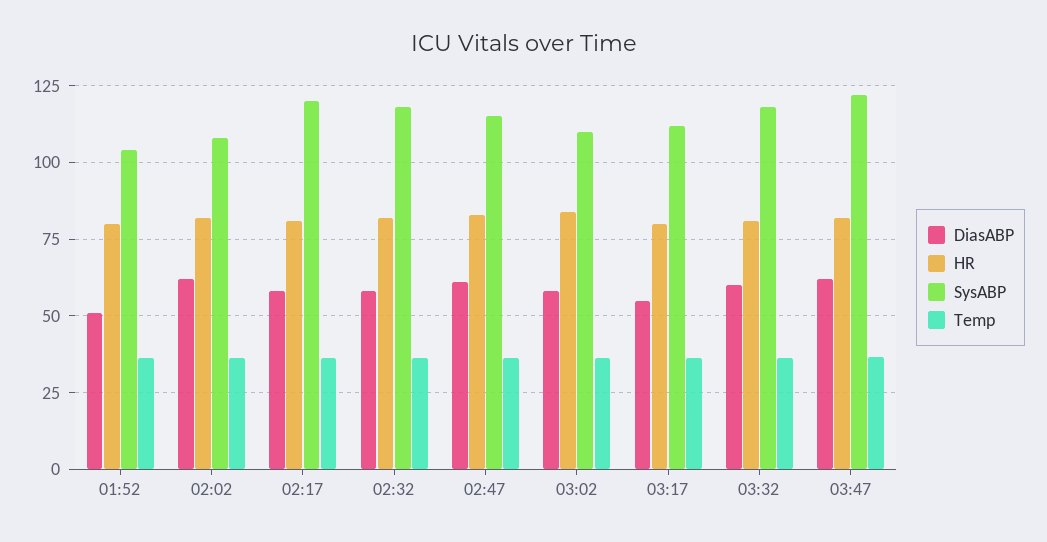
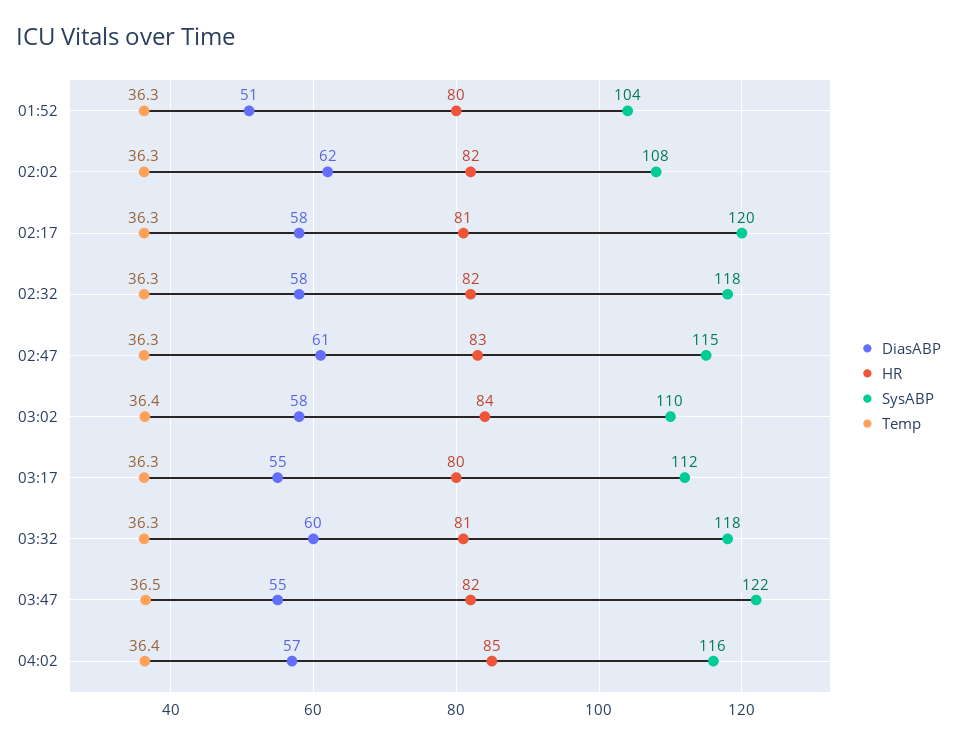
DiasABP, 03:47: 62.5 -> 55
DiasABP, 04:02: none -> 57
HR, 04:02: none -> 85
SysABP, 04:02: none -> 116
Temp, 04:02: none -> 36.4

